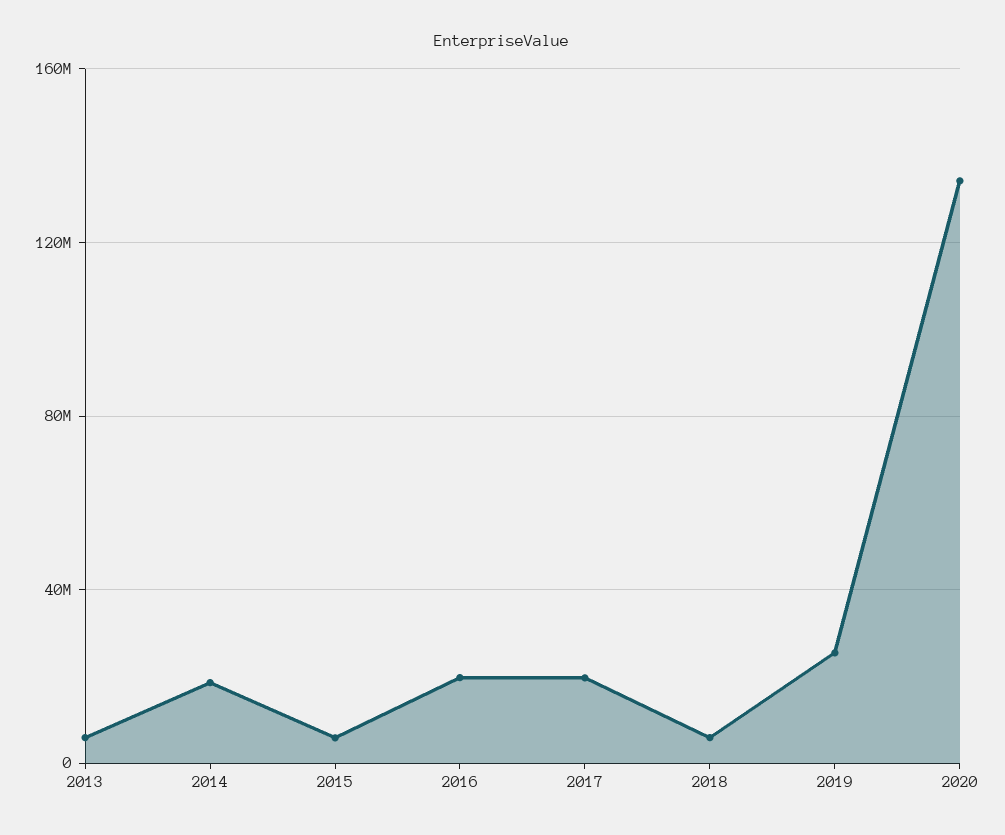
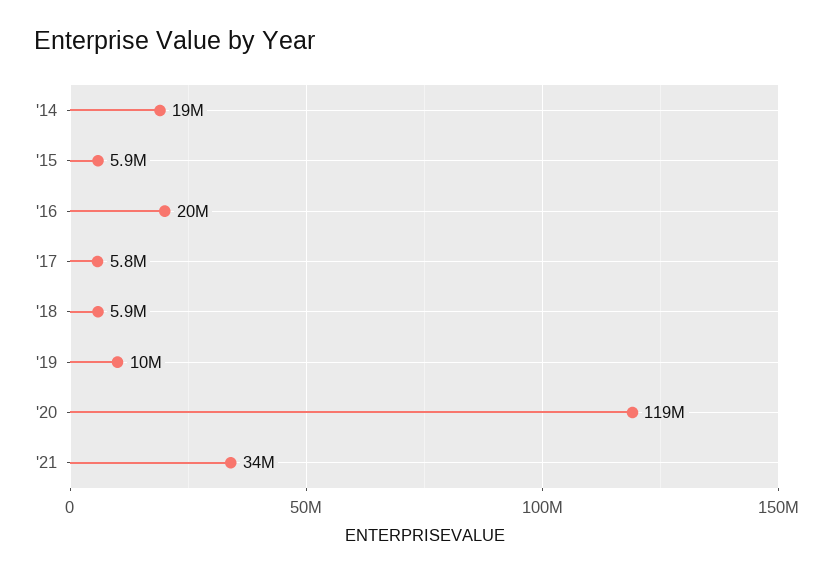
2013: 5000000 -> none
2017: 20000000 -> 5800000
2019: 25000000 -> 10000000
2020: 135000000 -> 119000000
'21: none -> 34000000

